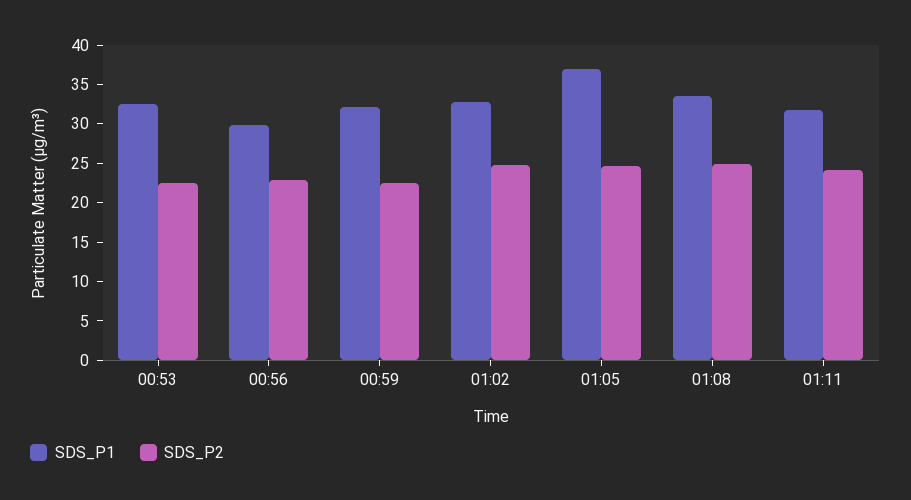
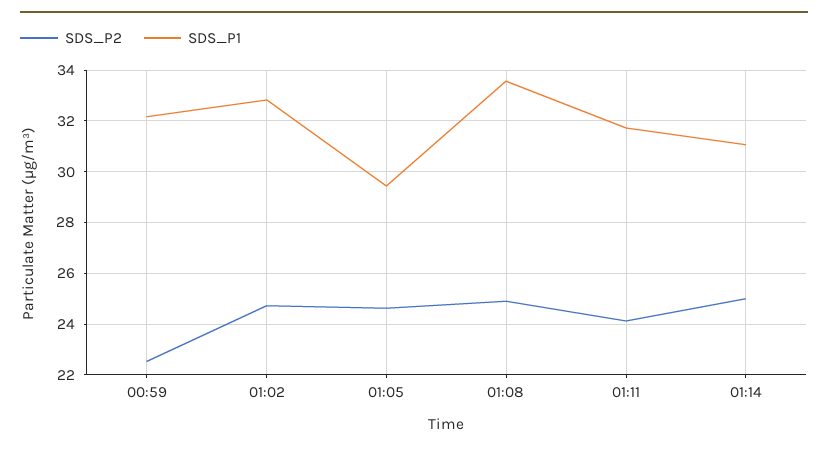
SDS_P1, 00:53: 32.5 -> none
SDS_P2, 00:53: 22.5 -> none
SDS_P1, 00:56: 30 -> none
SDS_P2, 00:56: 22.5 -> none
SDS_P1, 01:05: 37.5 -> 29.5
SDS_P2, 01:14: none -> 25
SDS_P1, 01:14: none -> 31

